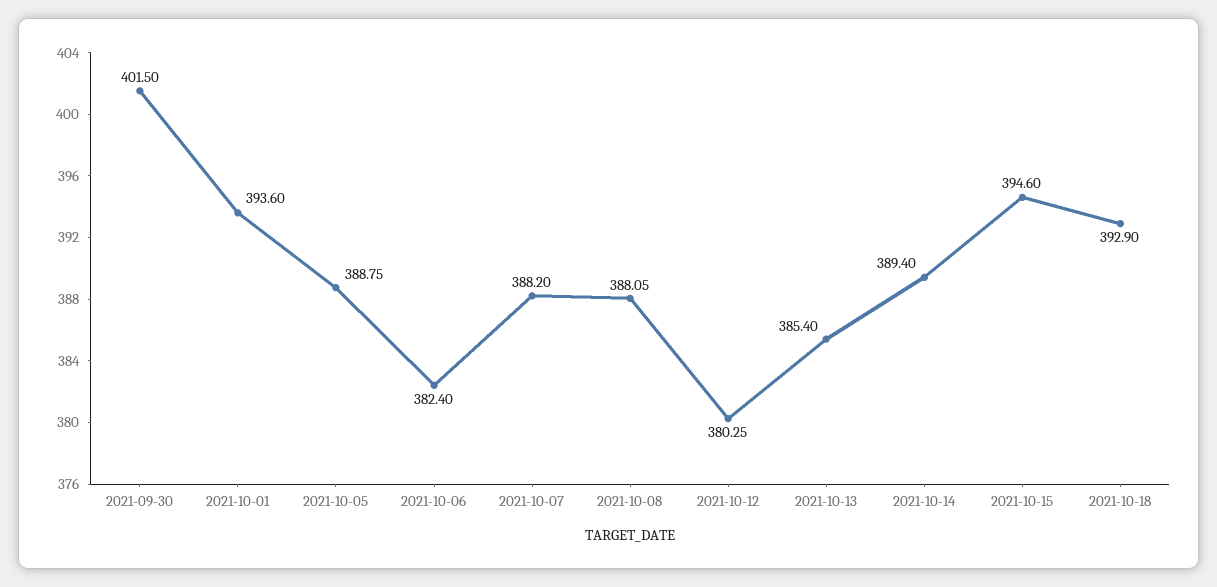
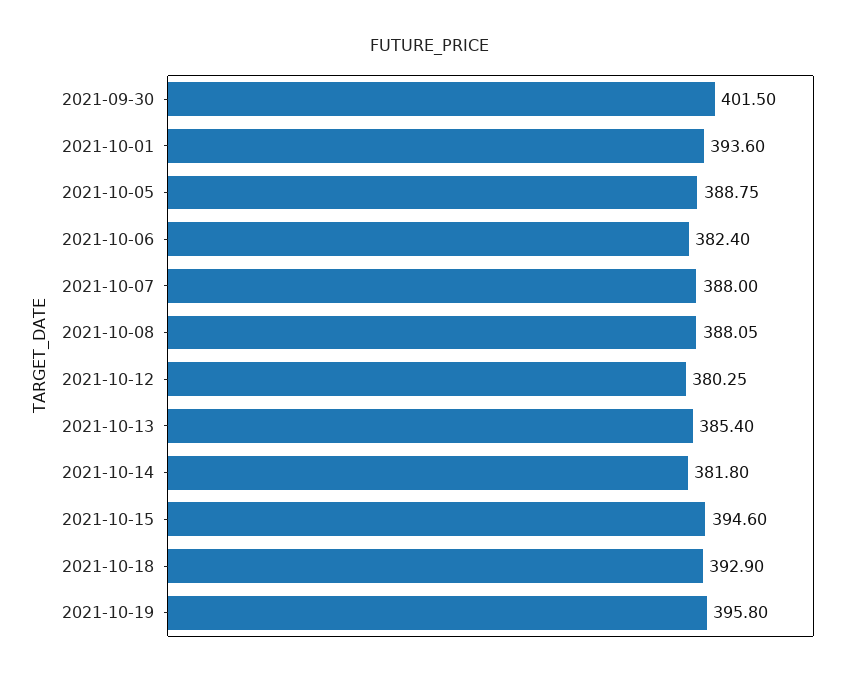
2021-10-07: 388.2 -> 388
2021-10-14: 389.4 -> 381.8
2021-10-19: none -> 395.8

